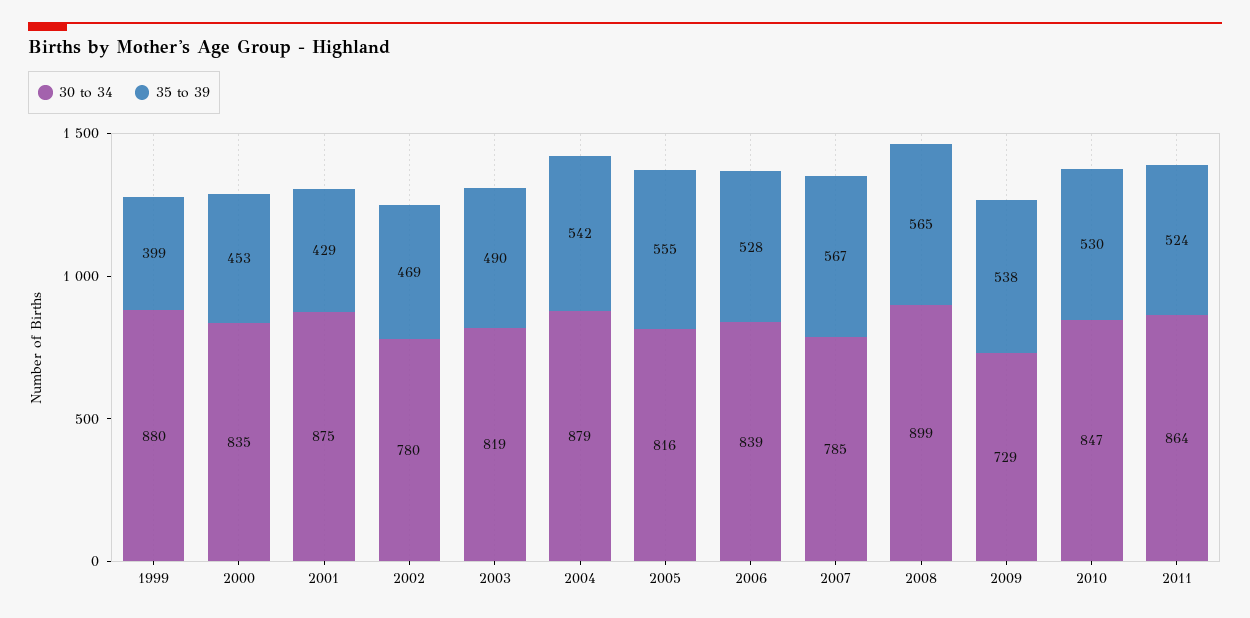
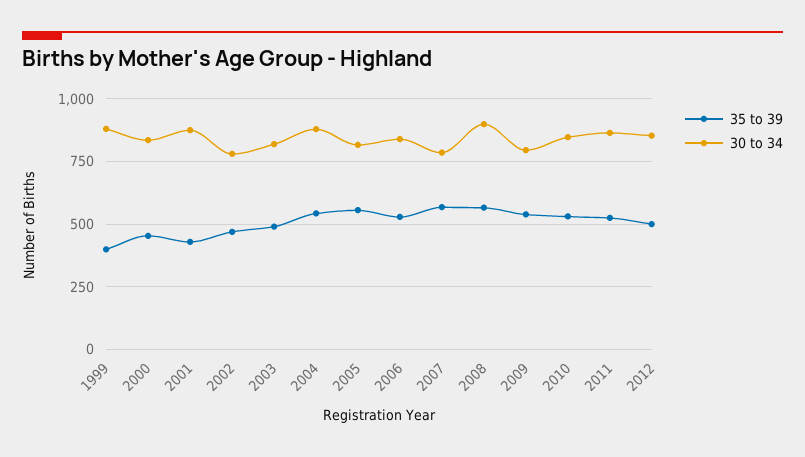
30 to 34, 2009: 729 -> 800
35 to 39, 2012: none -> 500
30 to 34, 2012: none -> 850

